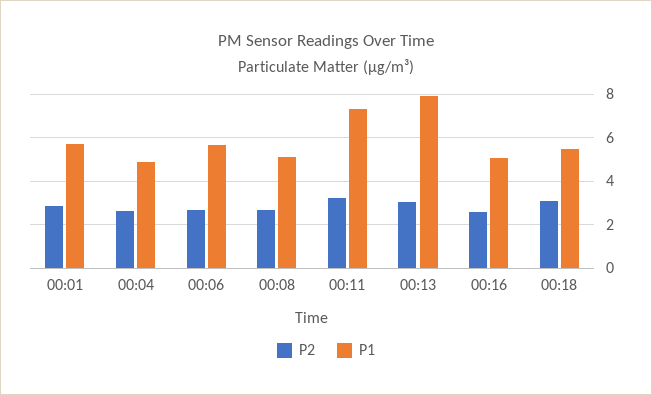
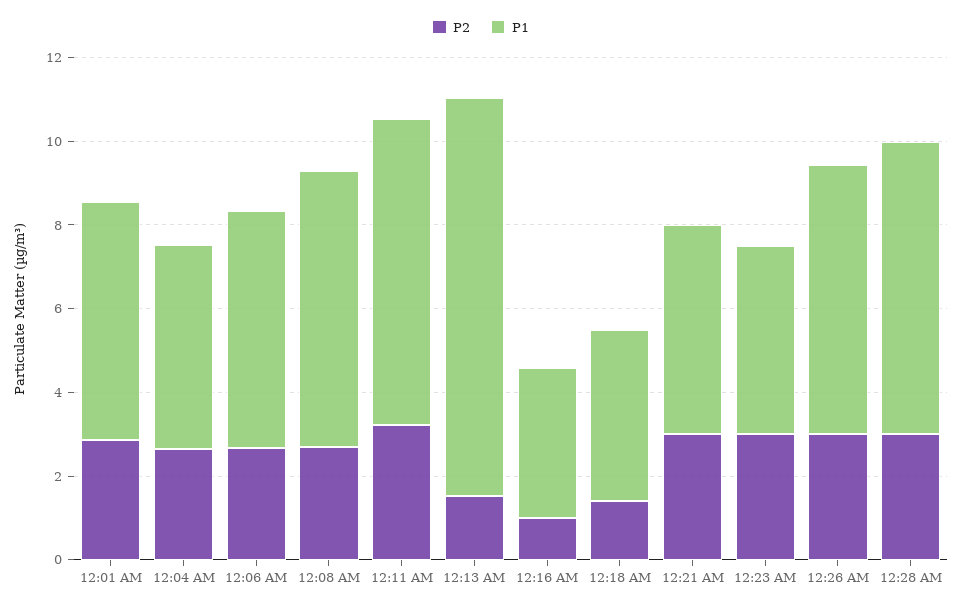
P1, 00:08: 5 -> 6.5
P2, 00:13: 3 -> 1.5
P1, 00:13: 8 -> 9.5
P2, 00:16: 2.5 -> 1
P1, 00:16: 5 -> 3.5
P2, 00:18: 3 -> 1.5
P1, 00:18: 5.5 -> 4
P2, 12:21 AM: none -> 3
P1, 12:21 AM: none -> 5
P2, 12:23 AM: none -> 3
P1, 12:23 AM: none -> 4.5
P2, 12:26 AM: none -> 3
P1, 12:26 AM: none -> 6.5
P2, 12:28 AM: none -> 3
P1, 12:28 AM: none -> 7

